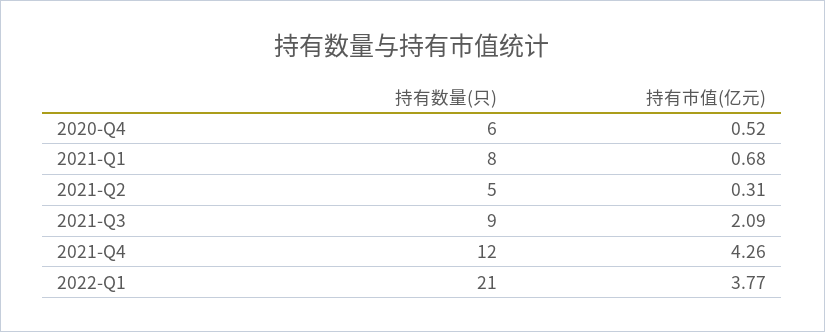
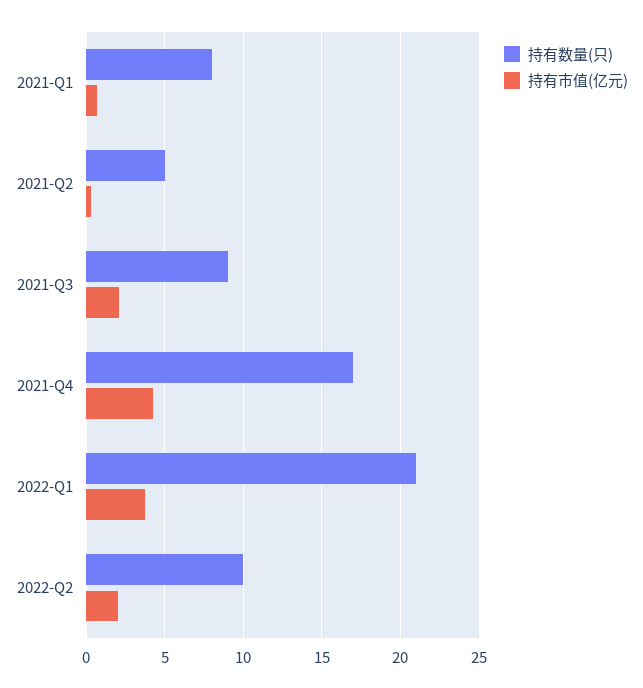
持有数量(只), 2020-Q4: 6 -> none
持有市值(亿元), 2020-Q4: 0.52 -> none
持有数量(只), 2021-Q4: 12 -> 17
持有数量(只), 2022-Q2: none -> 10
持有市值(亿元), 2022-Q2: none -> 2

